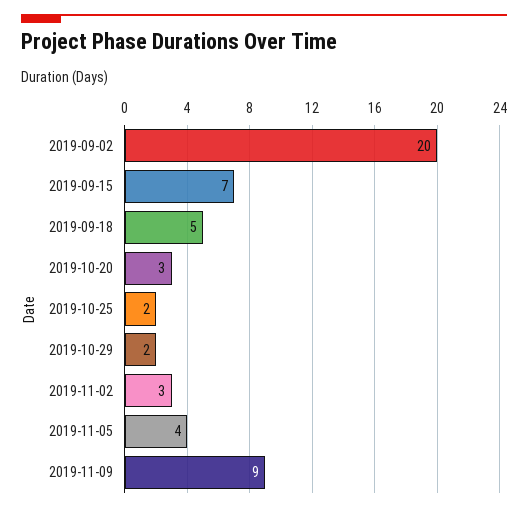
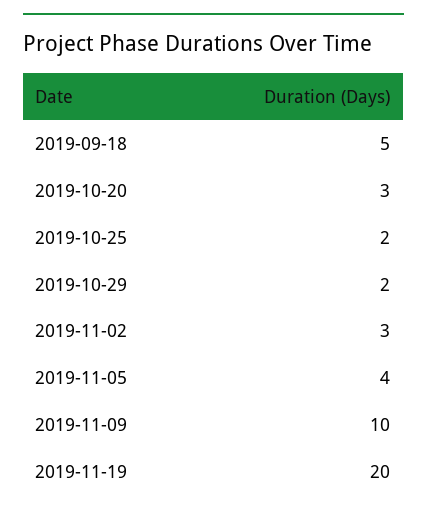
2019-09-02: 20 -> none
2019-09-15: 7 -> none
2019-11-09: 9 -> 10
2019-11-19: none -> 20

